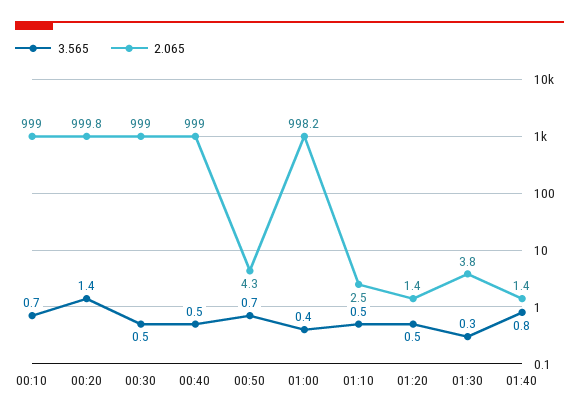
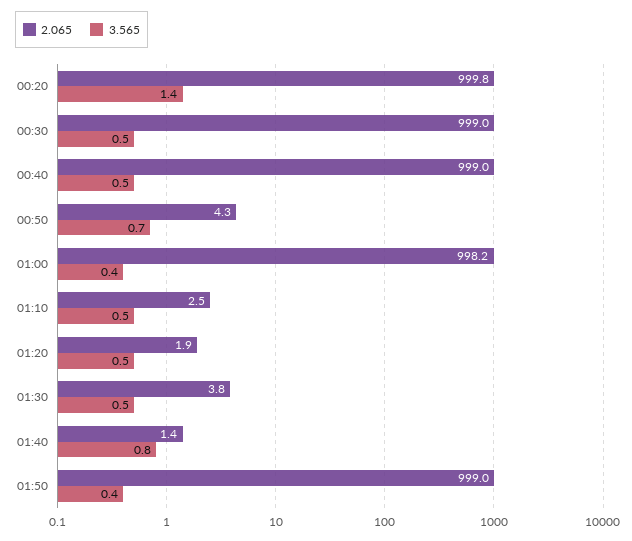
3.565, 00:10: 0.7 -> none
2.065, 00:10: 999 -> none
2.065, 01:20: 1.4 -> 1.9
3.565, 01:30: 0.3 -> 0.5
2.065, 01:50: none -> 999
3.565, 01:50: none -> 0.4

